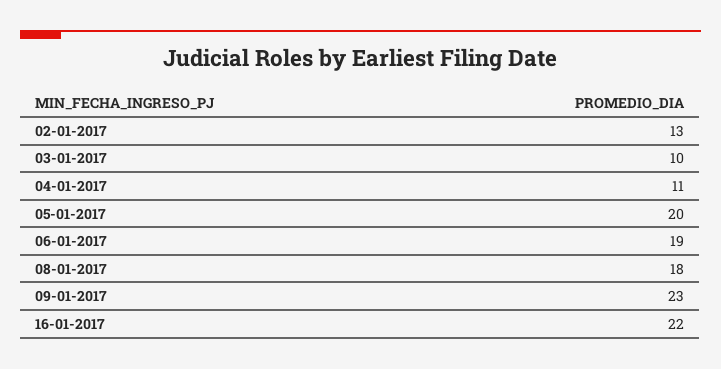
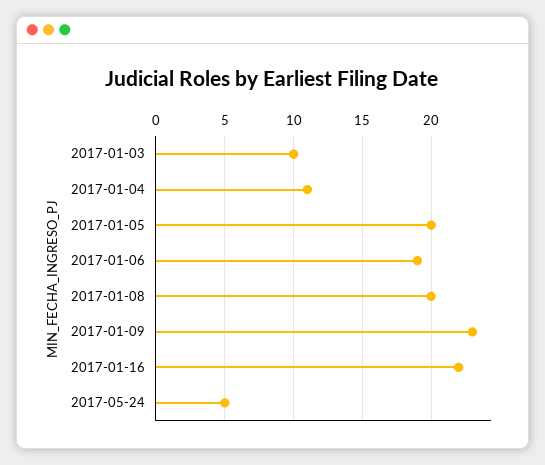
02-01-2017: 13 -> none
08-01-2017: 18 -> 20
2017-05-24: none -> 5

